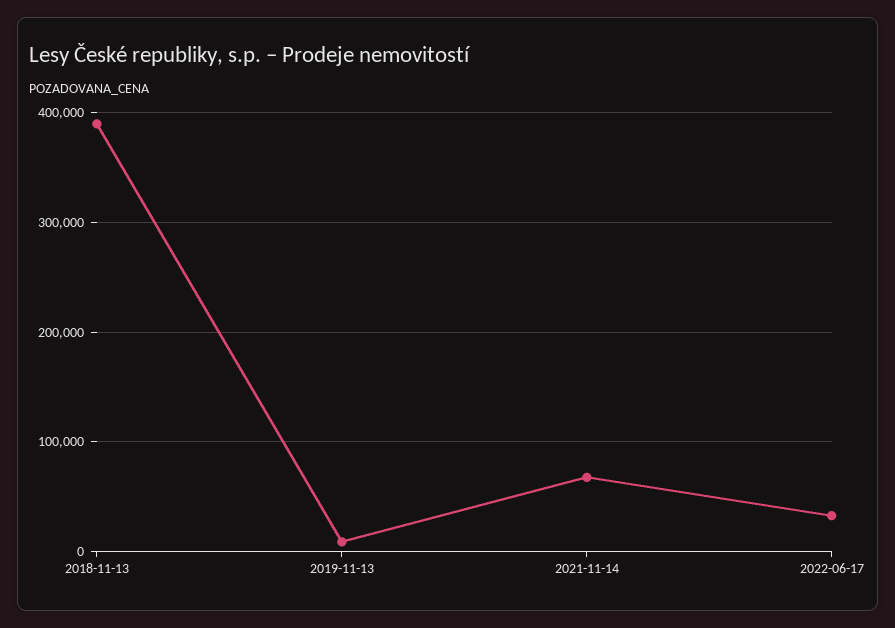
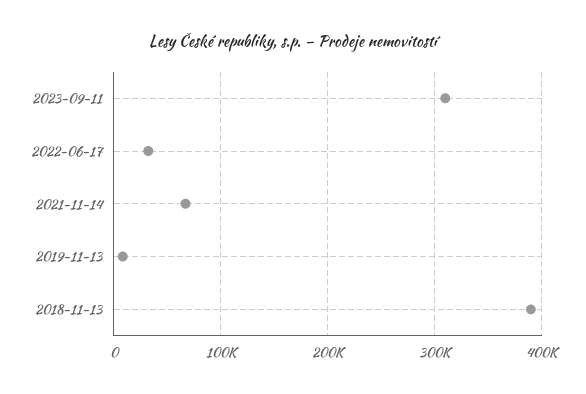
2023-09-11: none -> 310000

